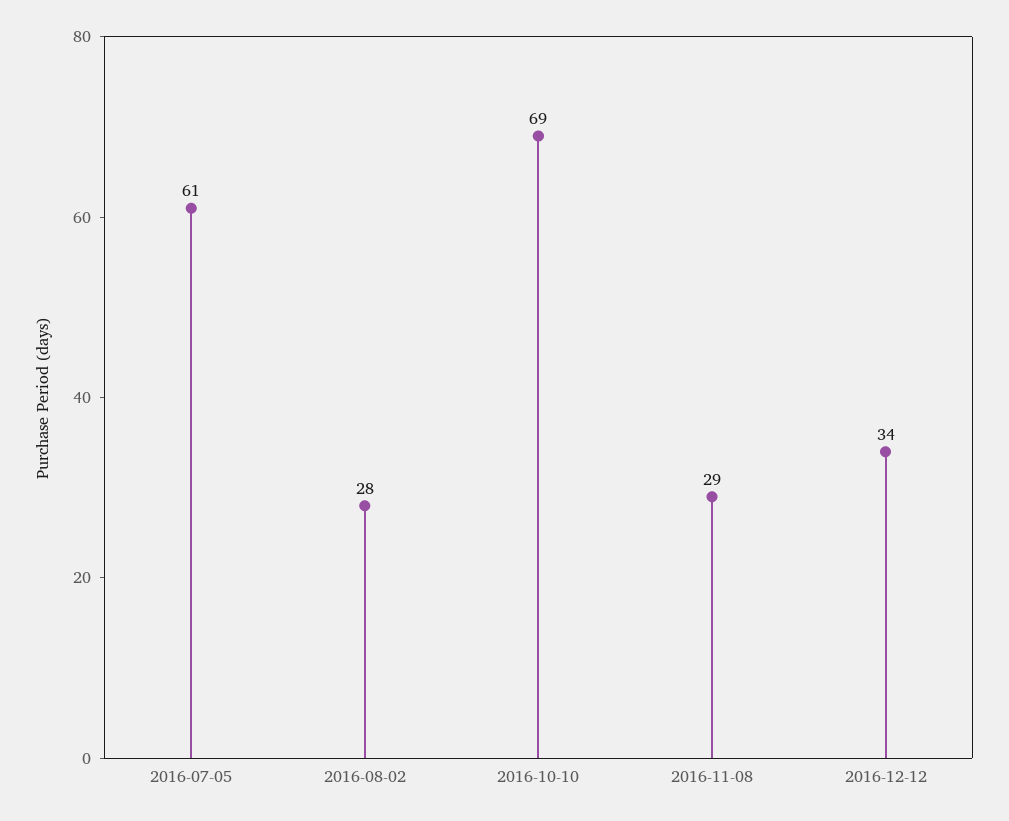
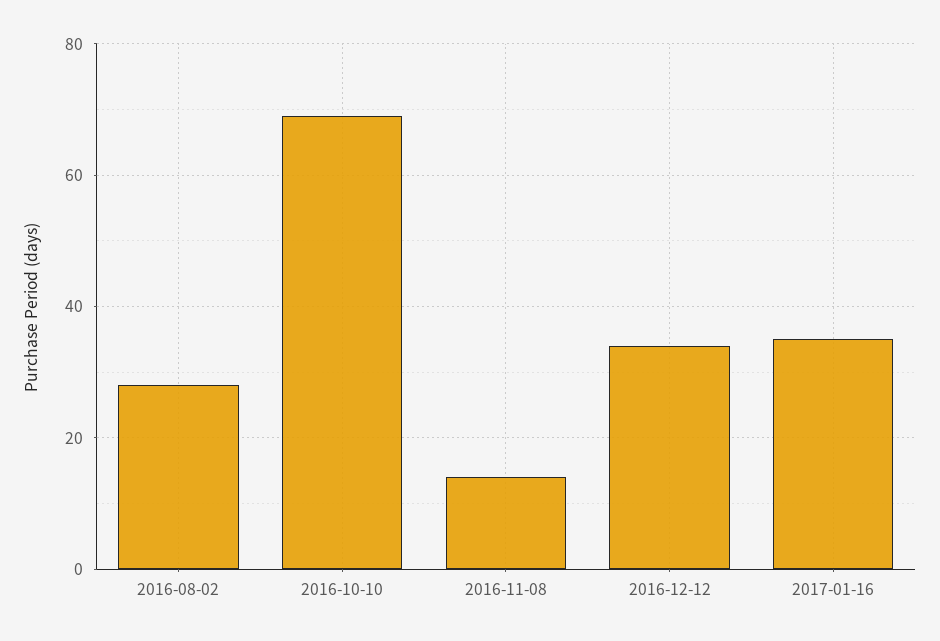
2016-07-05: 61 -> none
2016-11-08: 29 -> 15
2017-01-16: none -> 35

